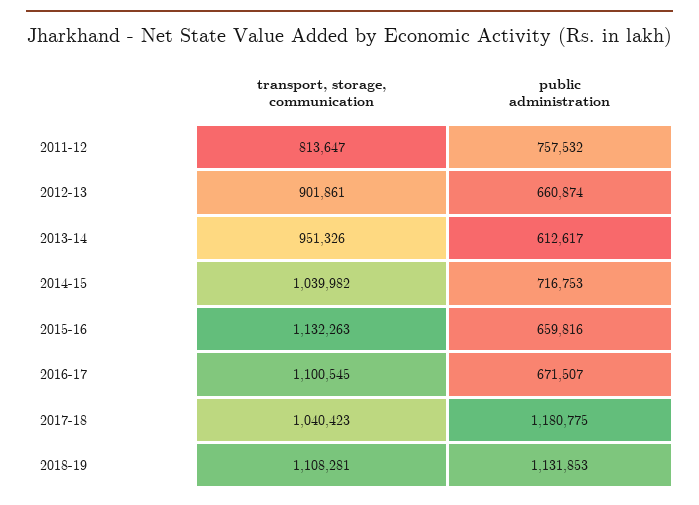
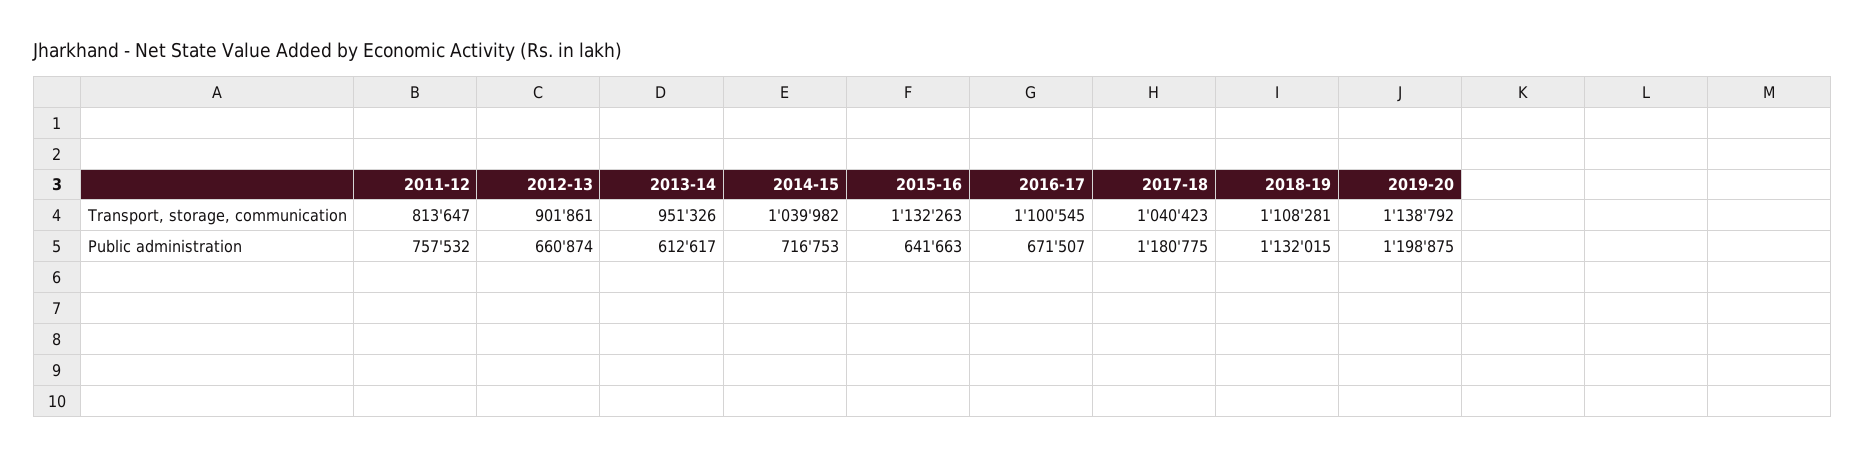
public administration, 2015-16: 659816 -> 641663
public administration, 2018-19: 1131853 -> 1132015
transport, storage, communication, 2019-20: none -> 1138792
public administration, 2019-20: none -> 1198875

